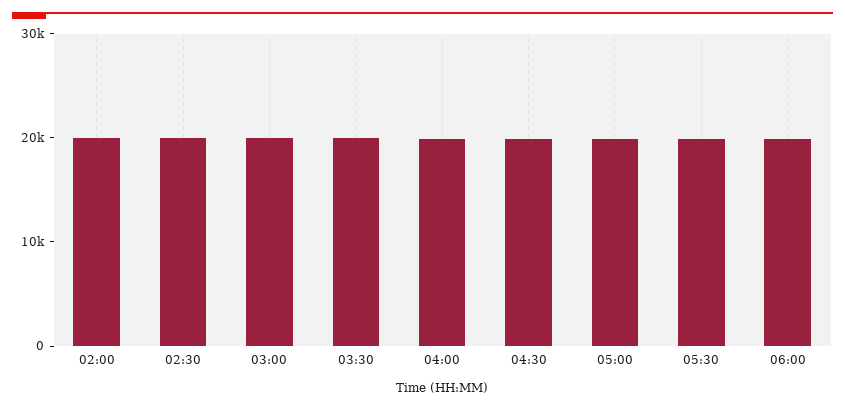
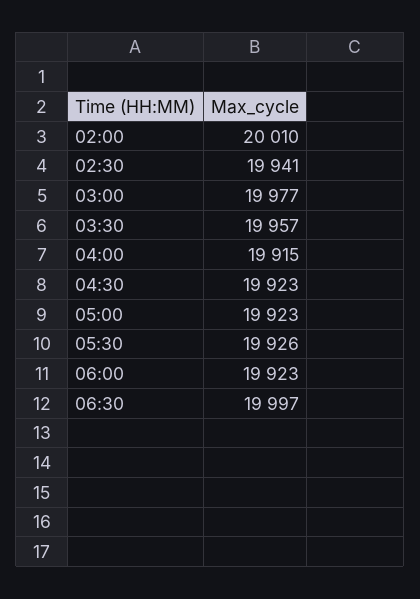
06:30: none -> 19997

